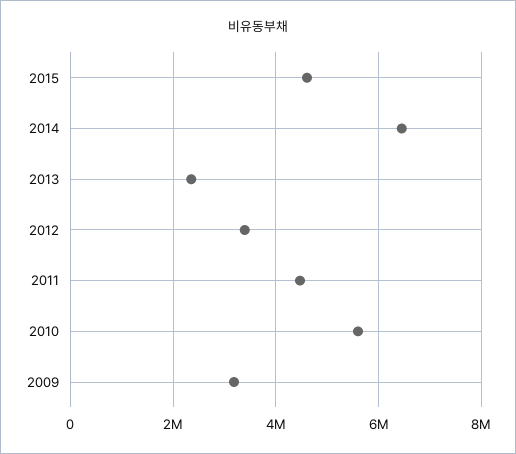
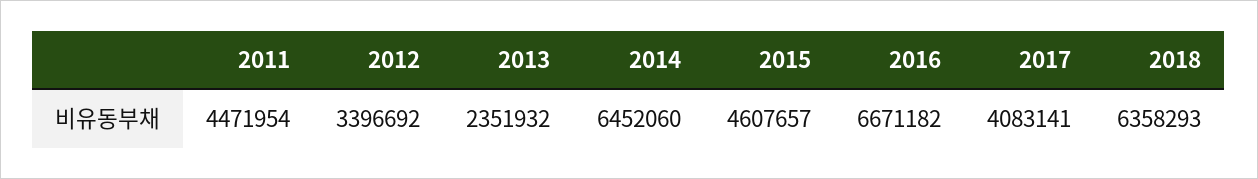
2010: 5600000 -> none
2009: 3200000 -> none
2016: none -> 6671182
2017: none -> 4083141
2018: none -> 6358293

